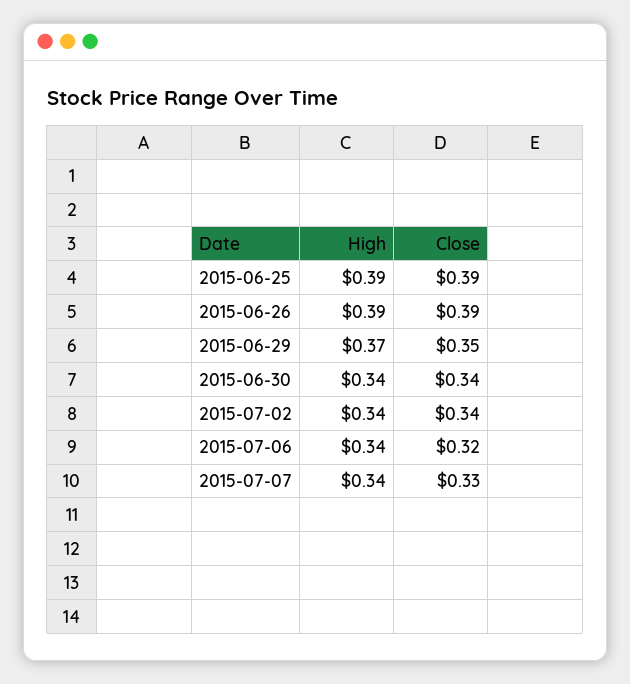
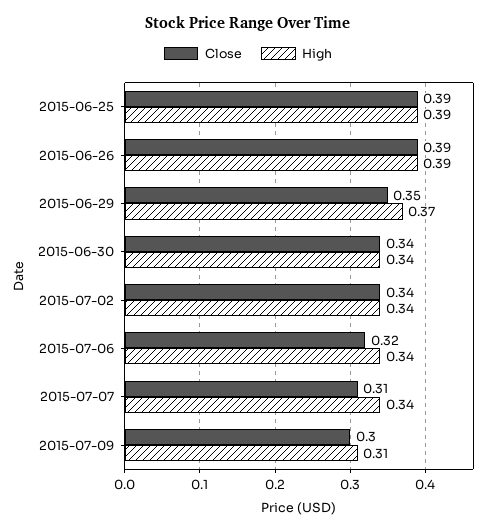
Close, 2015-07-07: 0.33 -> 0.31
Close, 2015-07-09: none -> 0.3
High, 2015-07-09: none -> 0.31

